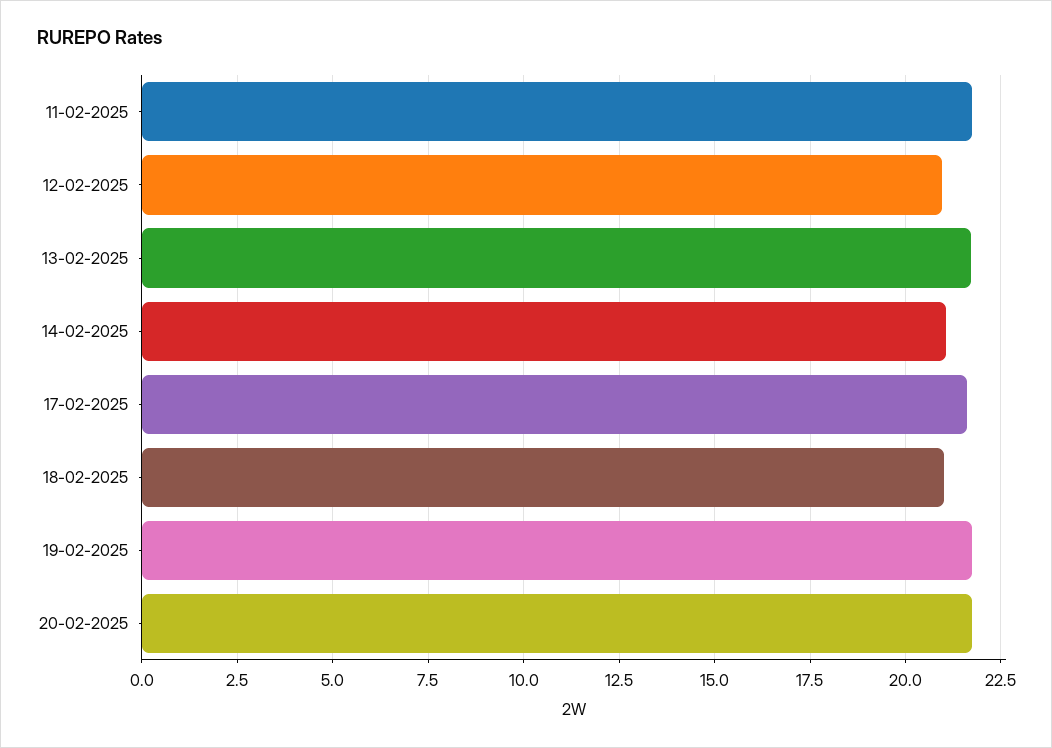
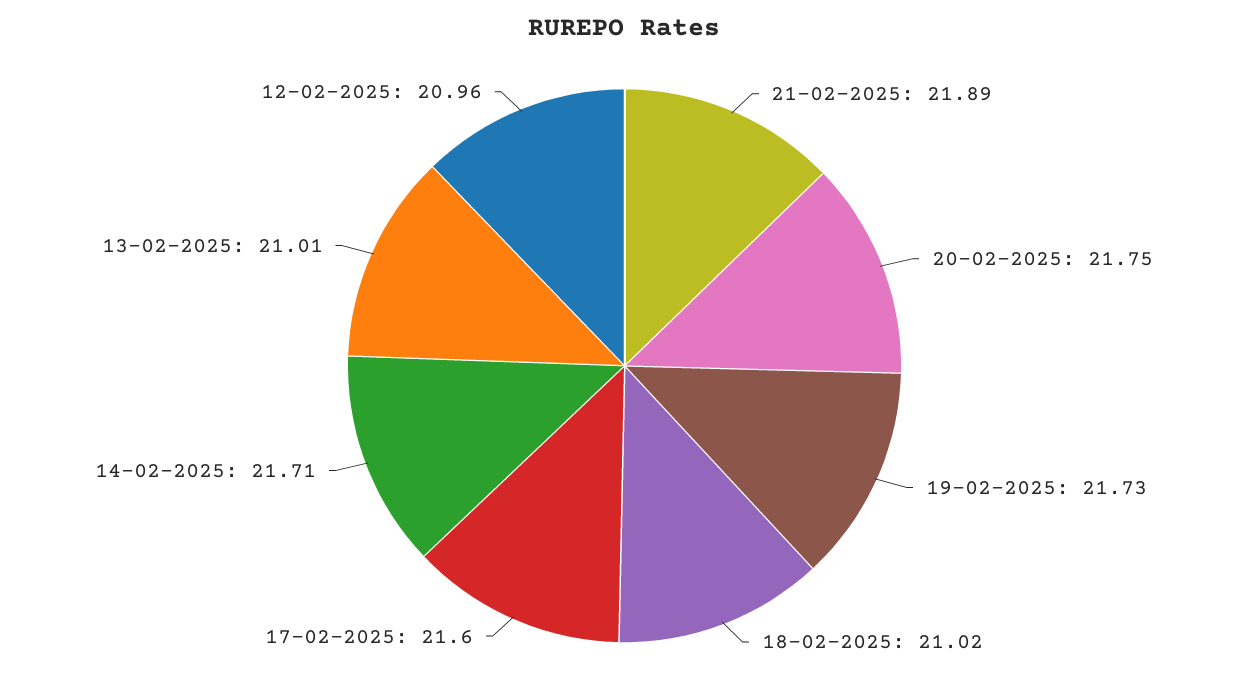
11-02-2025: 21.75 -> none
13-02-2025: 21.75 -> 21.01
14-02-2025: 21 -> 21.71
21-02-2025: none -> 21.89

